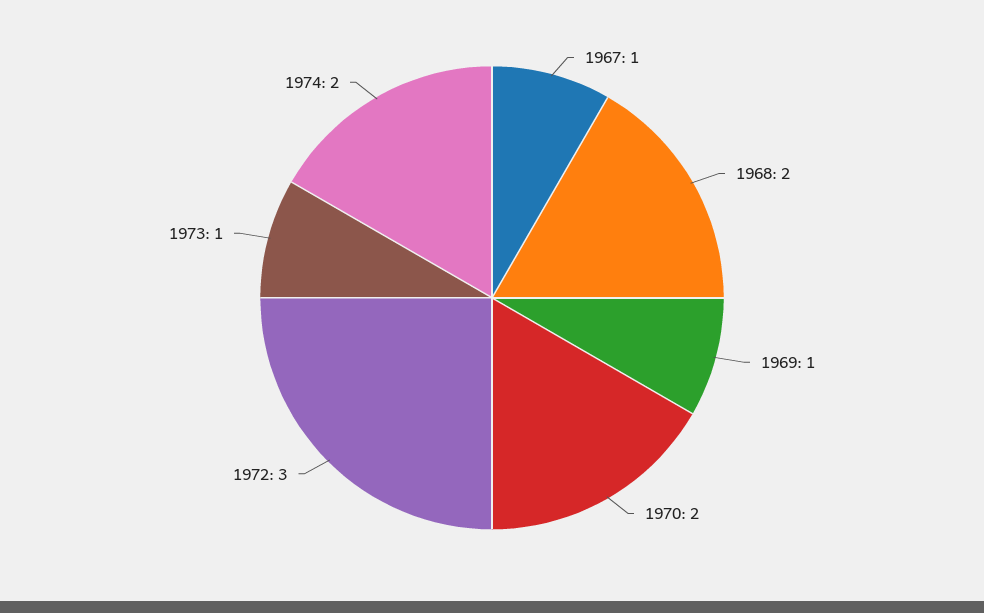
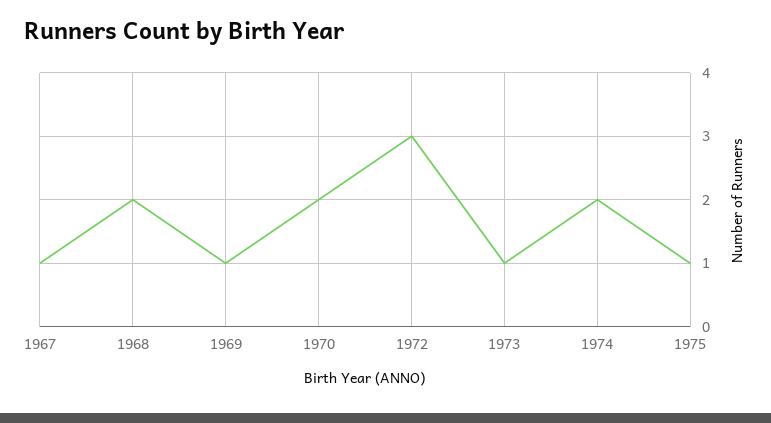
1975: none -> 1

